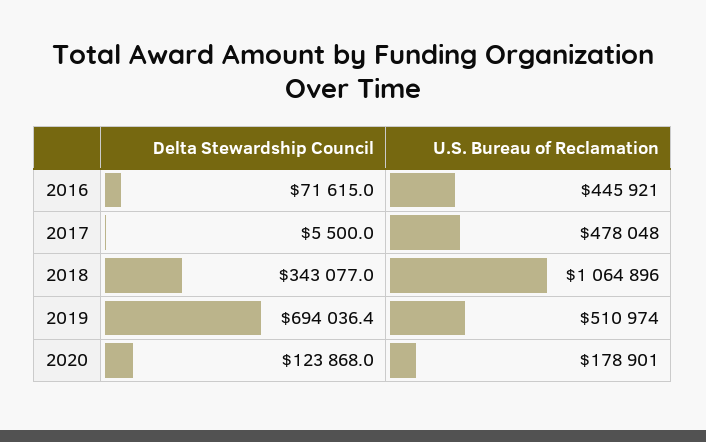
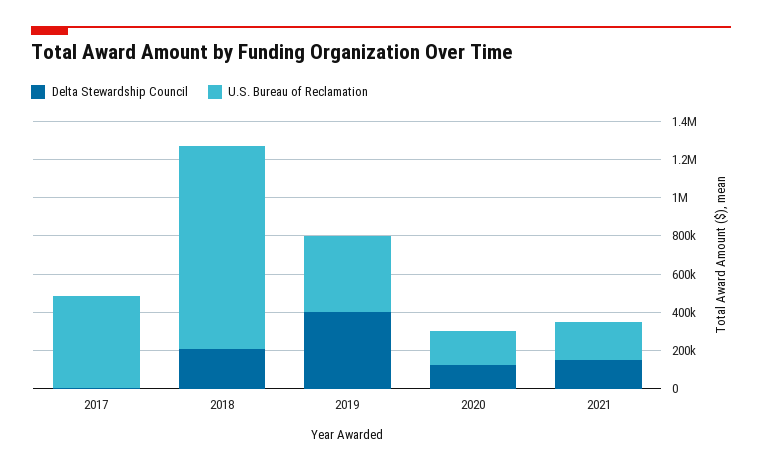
Delta Stewardship Council, 2016: 71615 -> none
U.S. Bureau of Reclamation, 2016: 445921 -> none
Delta Stewardship Council, 2018: 343077 -> 200000
Delta Stewardship Council, 2019: 694036.4 -> 400000
U.S. Bureau of Reclamation, 2019: 510974 -> 400000
Delta Stewardship Council, 2021: none -> 150000
U.S. Bureau of Reclamation, 2021: none -> 200000

